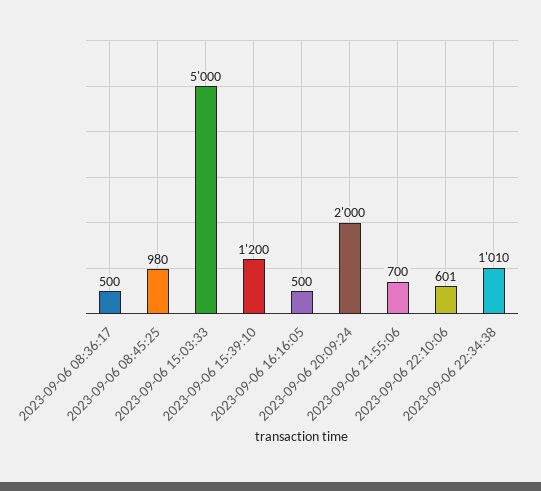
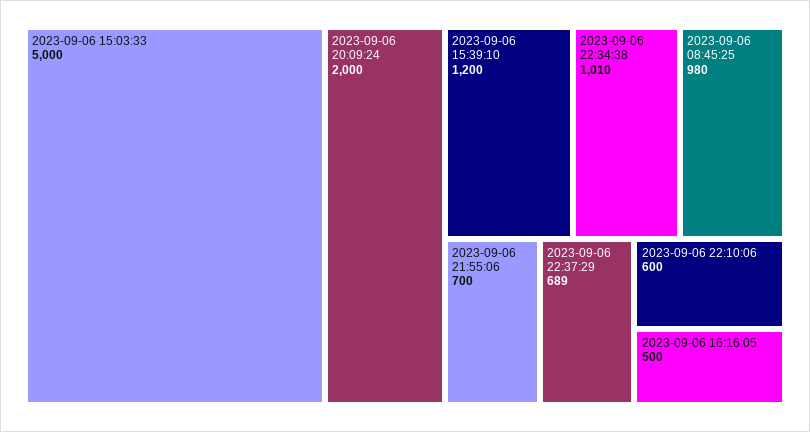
2023-09-06 08:36:17: 500 -> none
2023-09-06 22:10:06: 601 -> 600
2023-09-06 22:37:29: none -> 689

